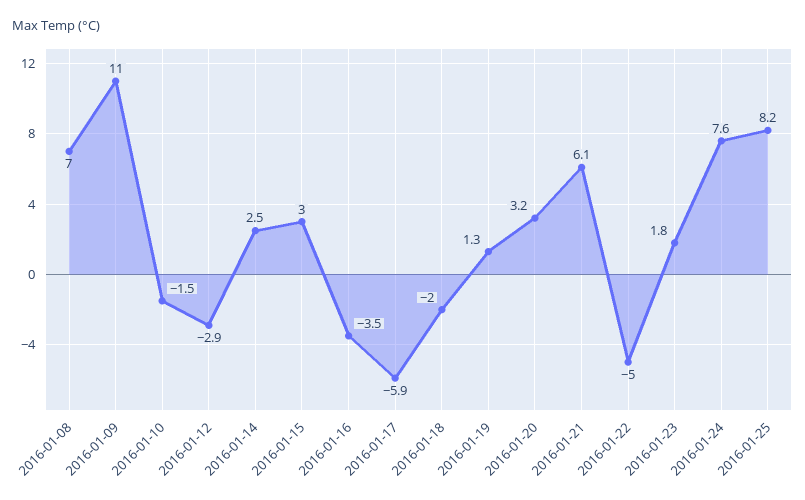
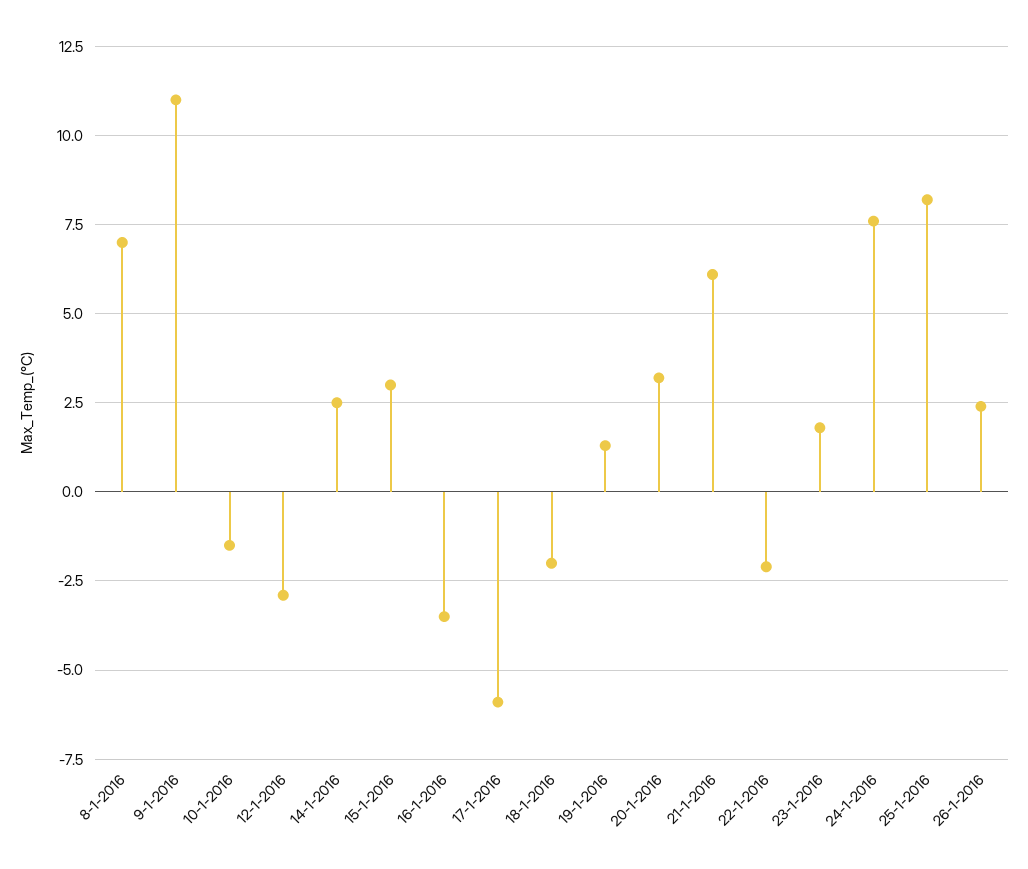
2016-01-22: -5 -> -2
26-1-2016: none -> 2.5

